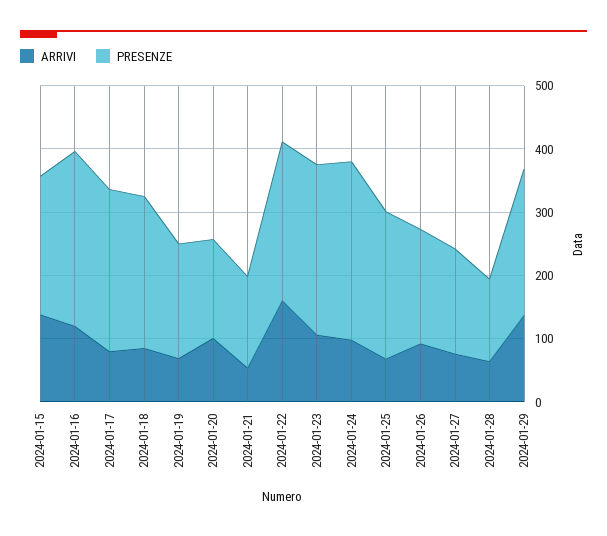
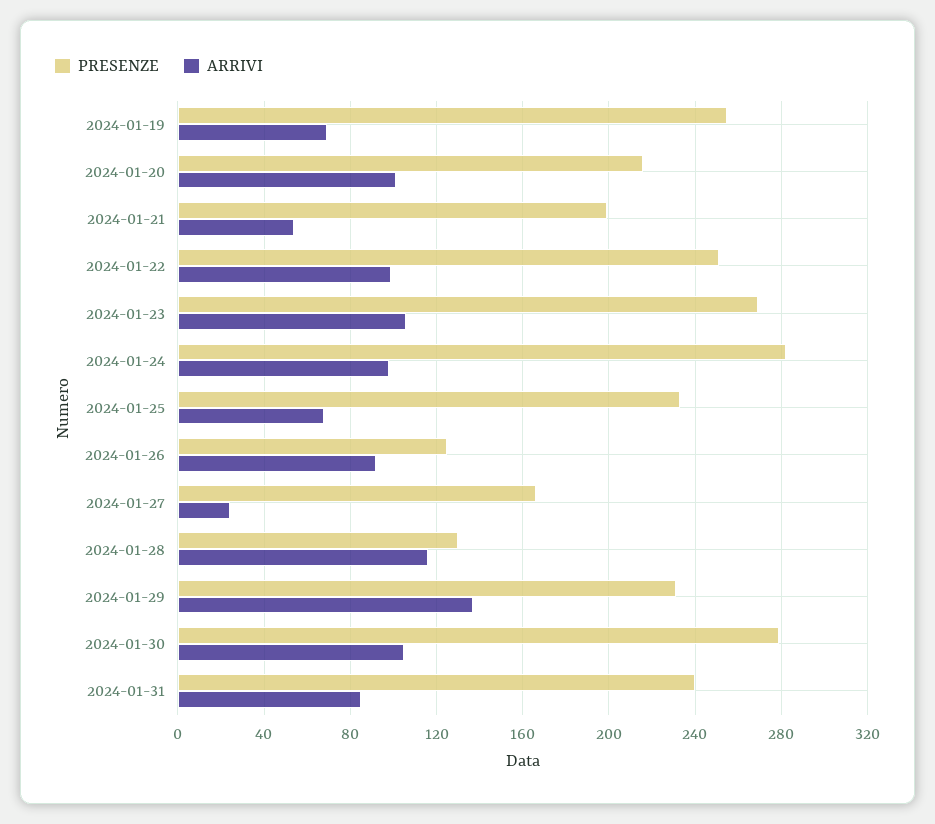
ARRIVI, 2024-01-15: 140 -> none
PRESENZE, 2024-01-15: 220 -> none
ARRIVI, 2024-01-16: 120 -> none
PRESENZE, 2024-01-16: 280 -> none
ARRIVI, 2024-01-17: 80 -> none
PRESENZE, 2024-01-17: 260 -> none
ARRIVI, 2024-01-18: 80 -> none
PRESENZE, 2024-01-18: 240 -> none
PRESENZE, 2024-01-19: 180 -> 255
PRESENZE, 2024-01-20: 160 -> 215
PRESENZE, 2024-01-21: 140 -> 200
ARRIVI, 2024-01-22: 160 -> 100
PRESENZE, 2024-01-26: 180 -> 125
ARRIVI, 2024-01-27: 80 -> 25
ARRIVI, 2024-01-28: 60 -> 115
PRESENZE, 2024-01-30: none -> 280
ARRIVI, 2024-01-30: none -> 105
PRESENZE, 2024-01-31: none -> 240
ARRIVI, 2024-01-31: none -> 85

